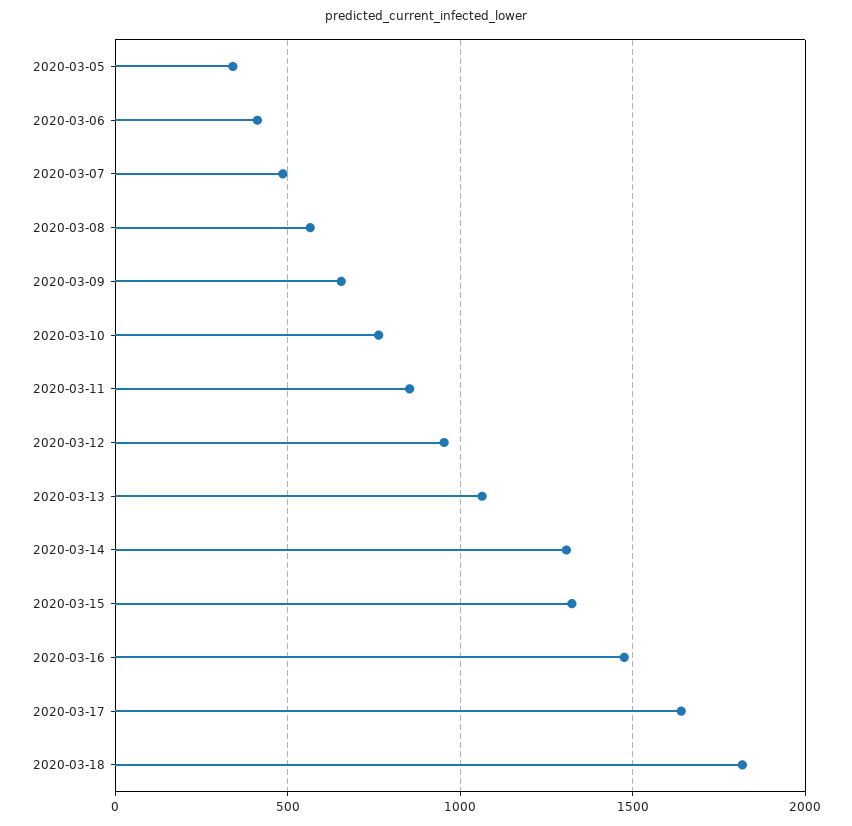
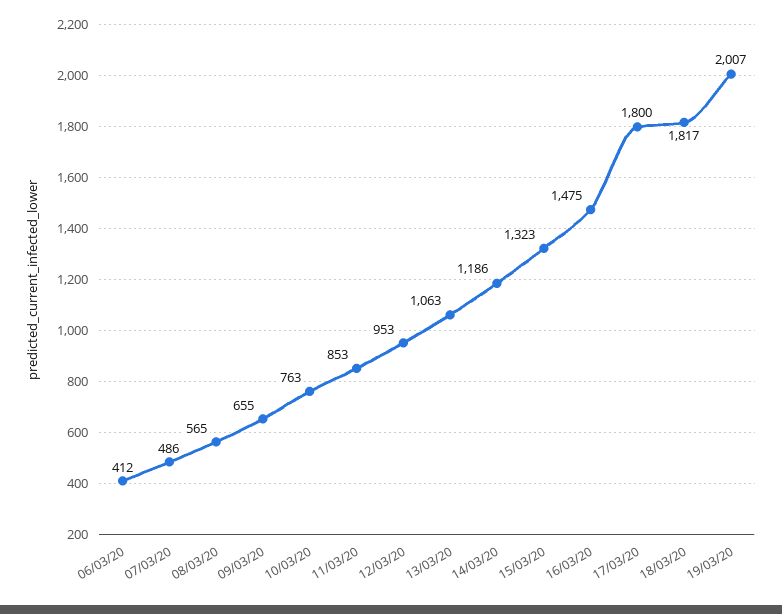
2020-03-05: 350 -> none
2020-03-14: 1300 -> 1186
2020-03-17: 1650 -> 1800
19/03/20: none -> 2007

